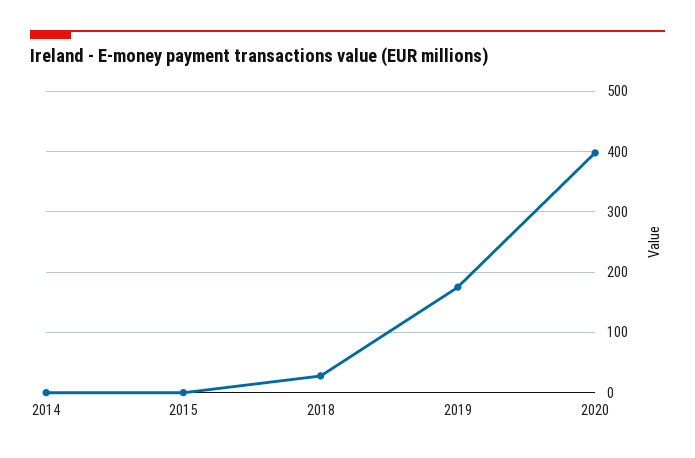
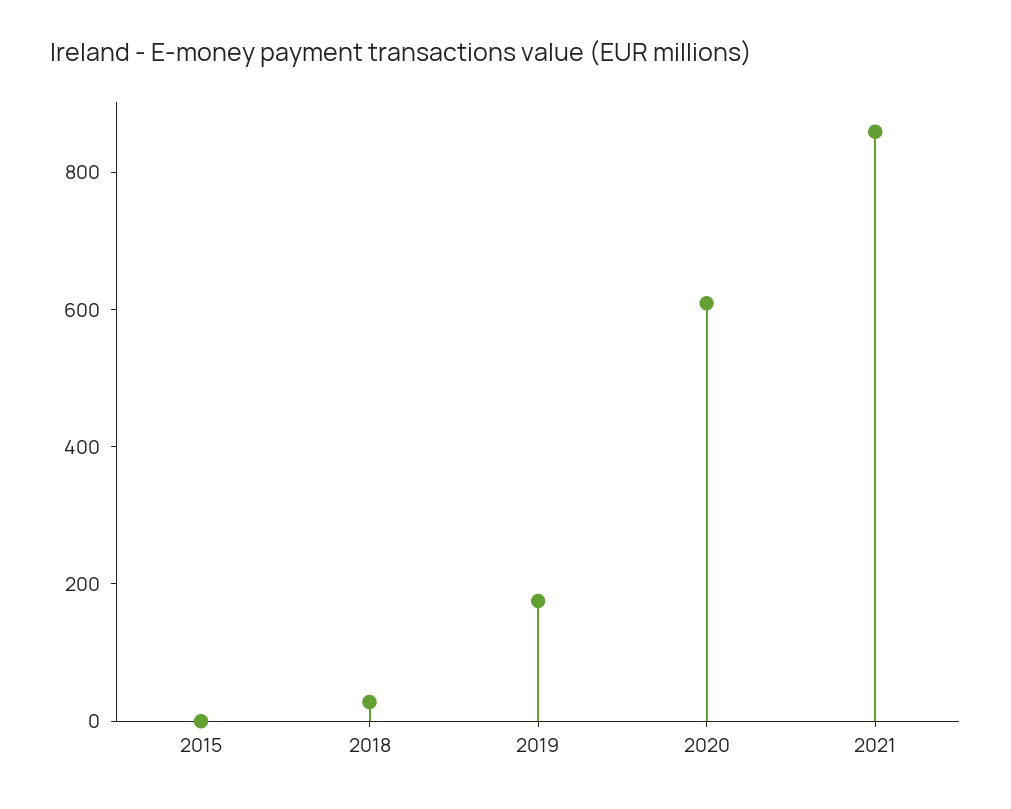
2014: 0 -> none
2020: 400 -> 600
2021: none -> 850

